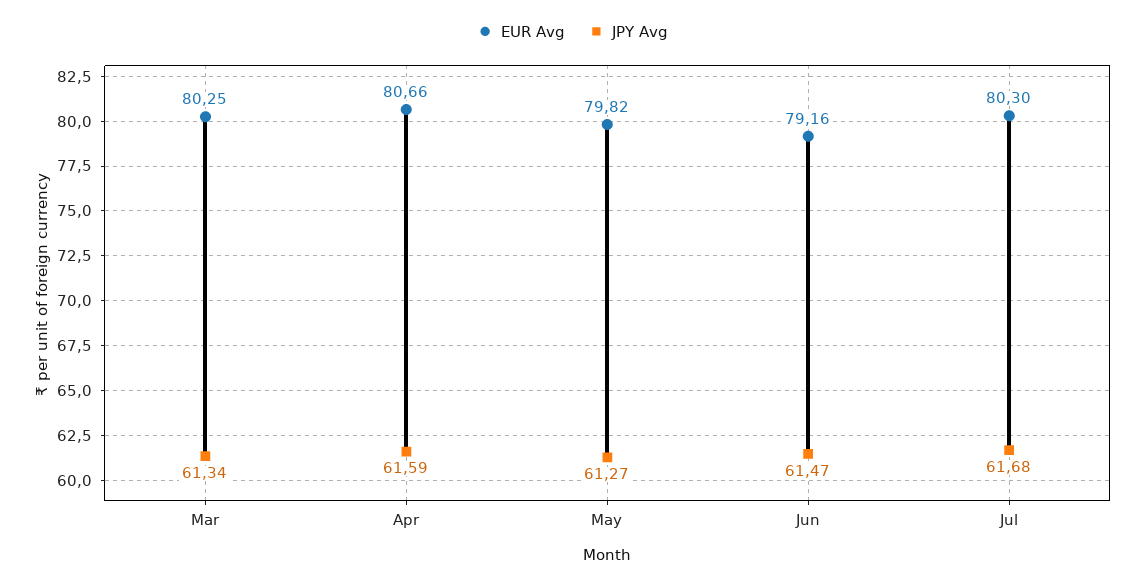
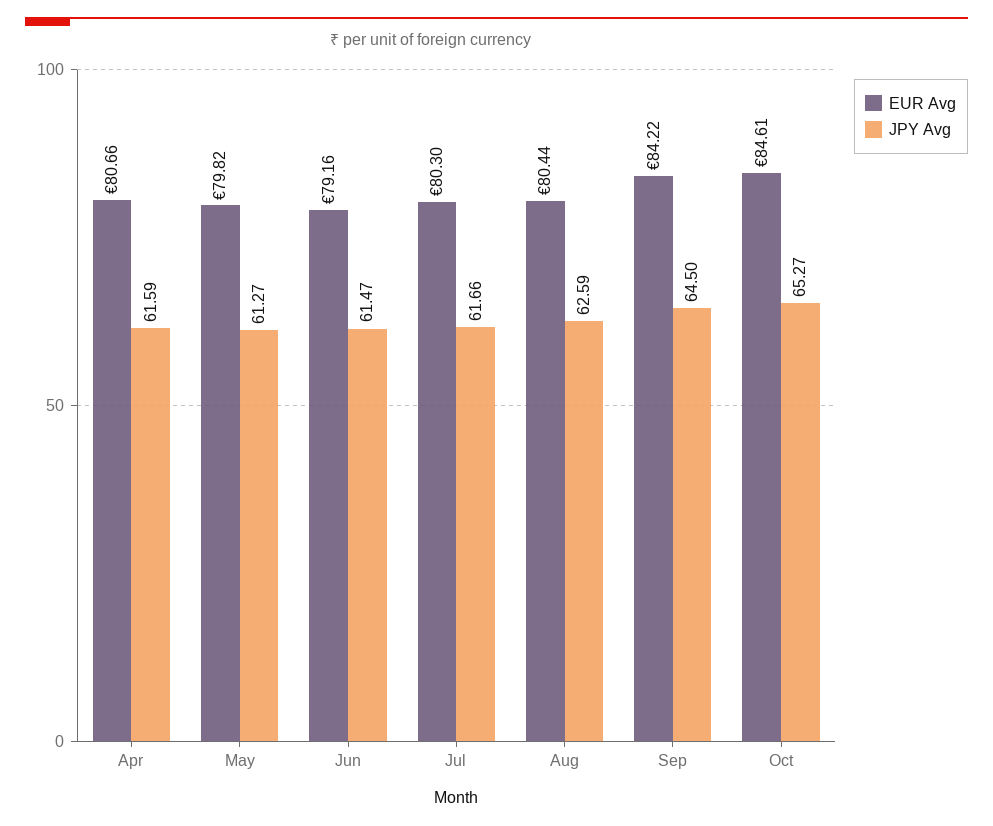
EUR Avg, Mar: 80.25 -> none
JPY Avg, Mar: 61.34 -> none
JPY Avg, Jul: 61.68 -> 61.66
EUR Avg, Aug: none -> 80.44
JPY Avg, Aug: none -> 62.59
EUR Avg, Sep: none -> 84.22
JPY Avg, Sep: none -> 64.5
EUR Avg, Oct: none -> 84.61
JPY Avg, Oct: none -> 65.27

